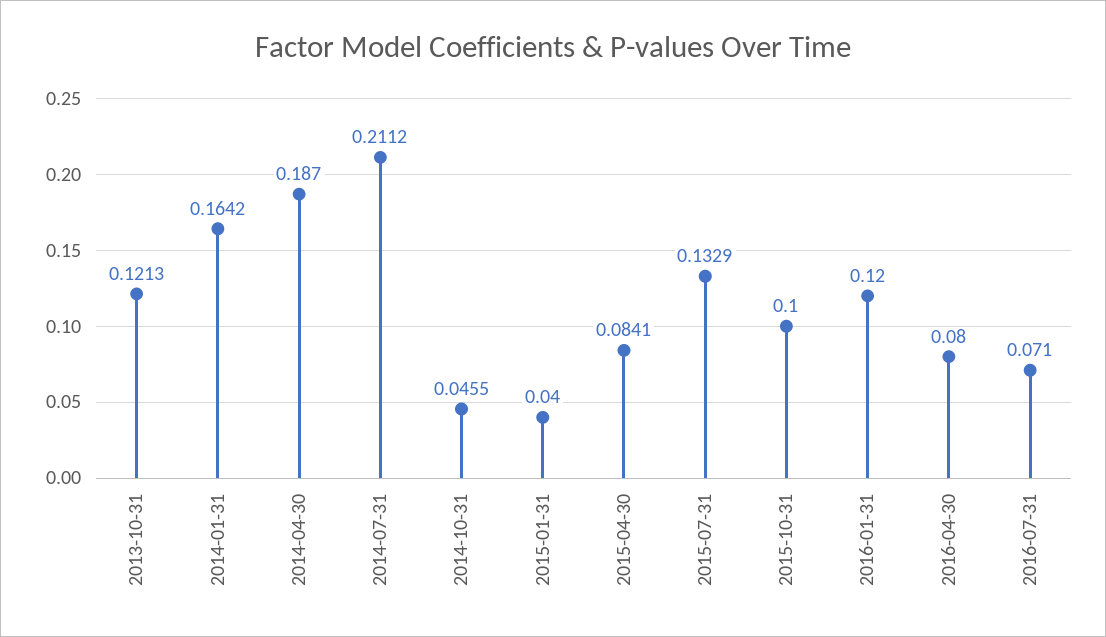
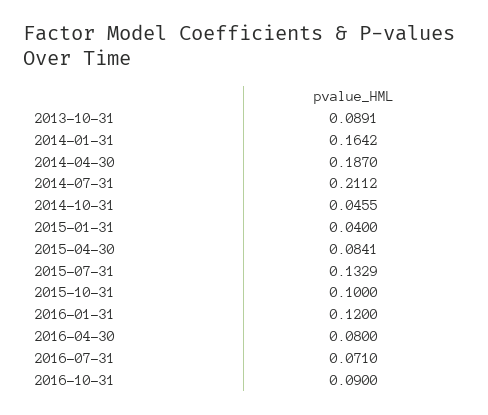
2013-10-31: 0.1213 -> 0.0891
2016-10-31: none -> 0.09

